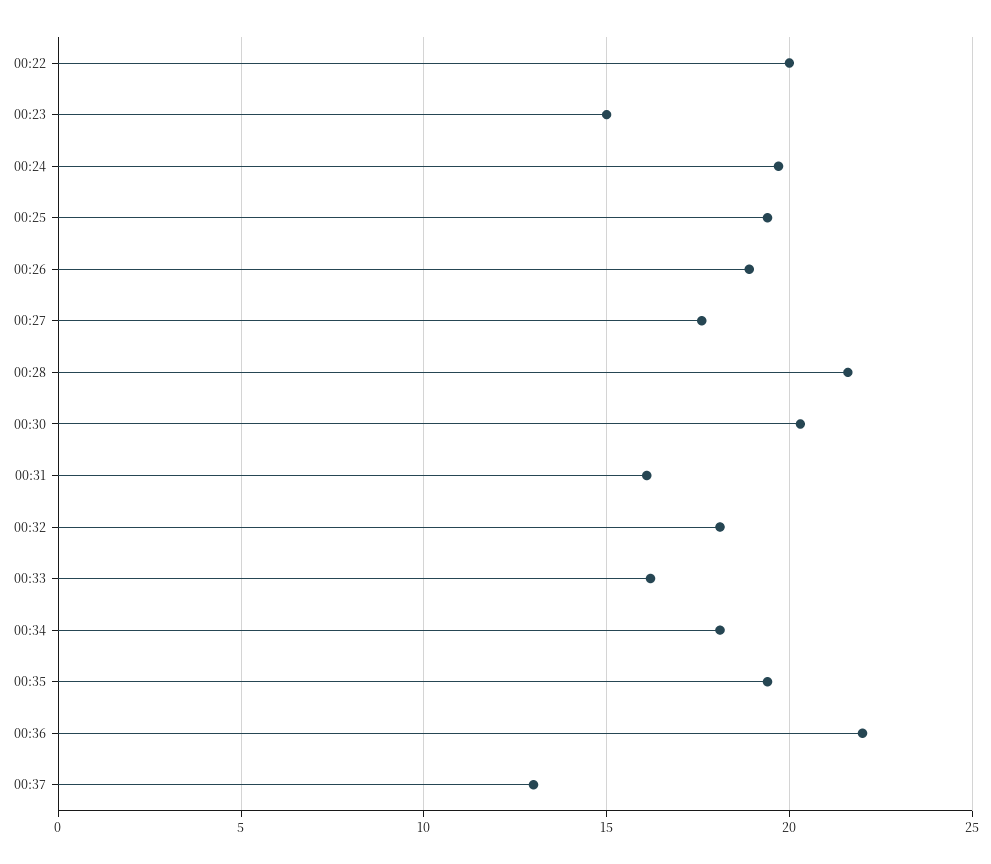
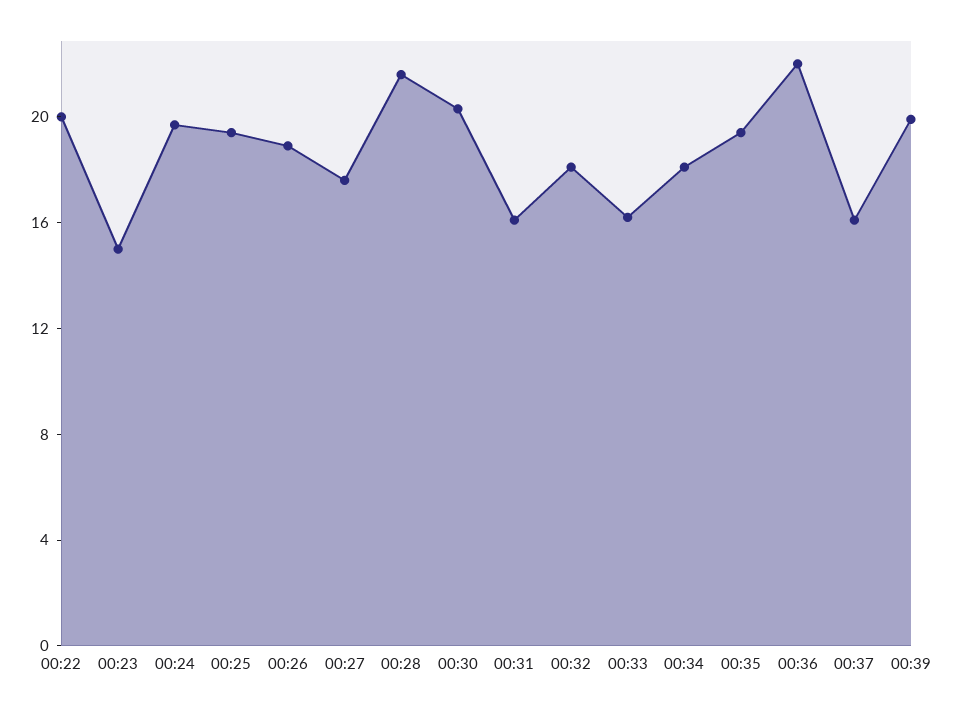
00:37: 13 -> 16
00:39: none -> 20

